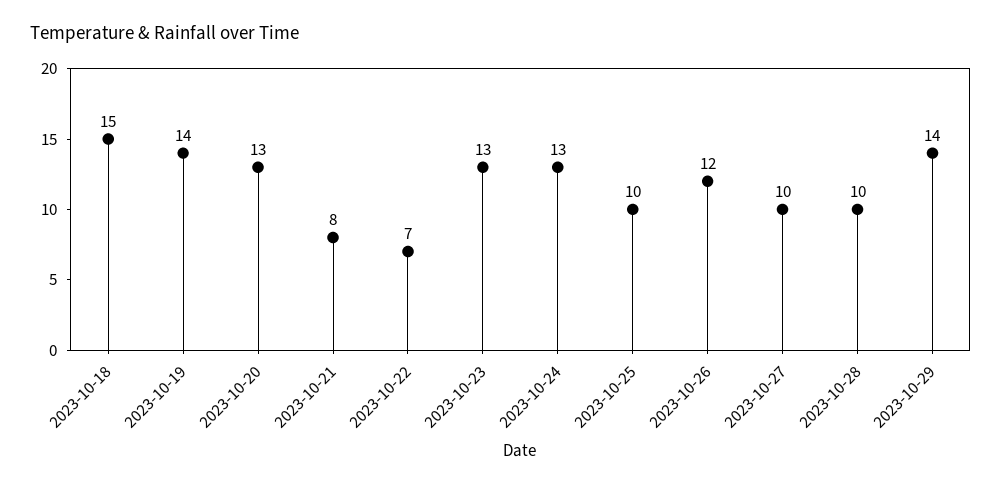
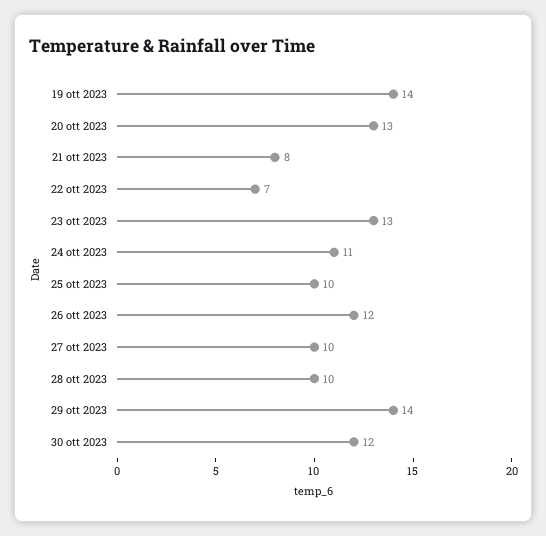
2023-10-18: 15 -> none
2023-10-24: 13 -> 11
30 ott 2023: none -> 12

